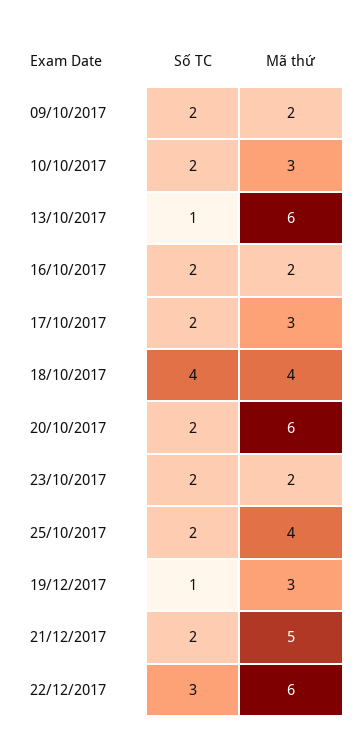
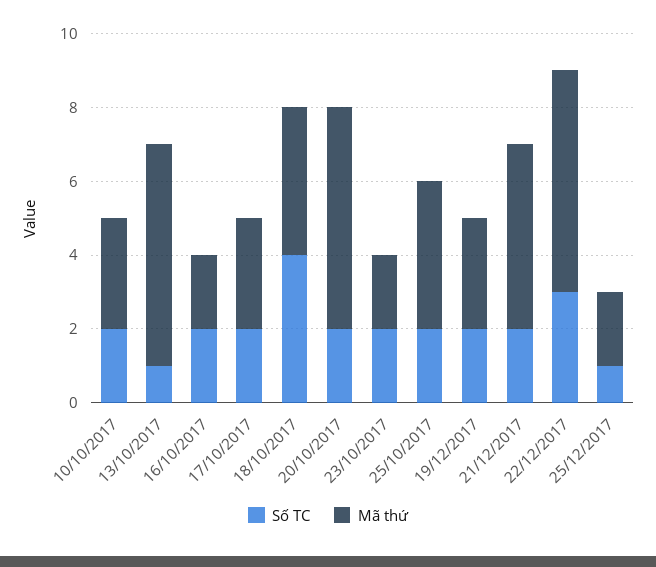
Số TC, 09/10/2017: 2 -> none
Mã thứ, 09/10/2017: 2 -> none
Số TC, 19/12/2017: 1 -> 2
Số TC, 25/12/2017: none -> 1
Mã thứ, 25/12/2017: none -> 2

